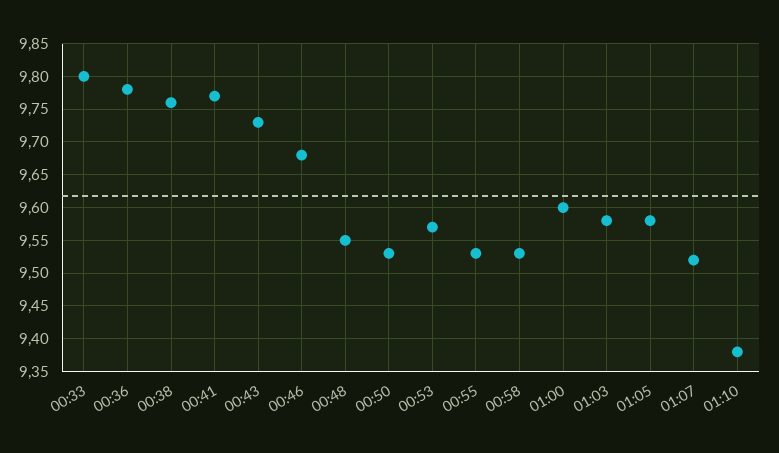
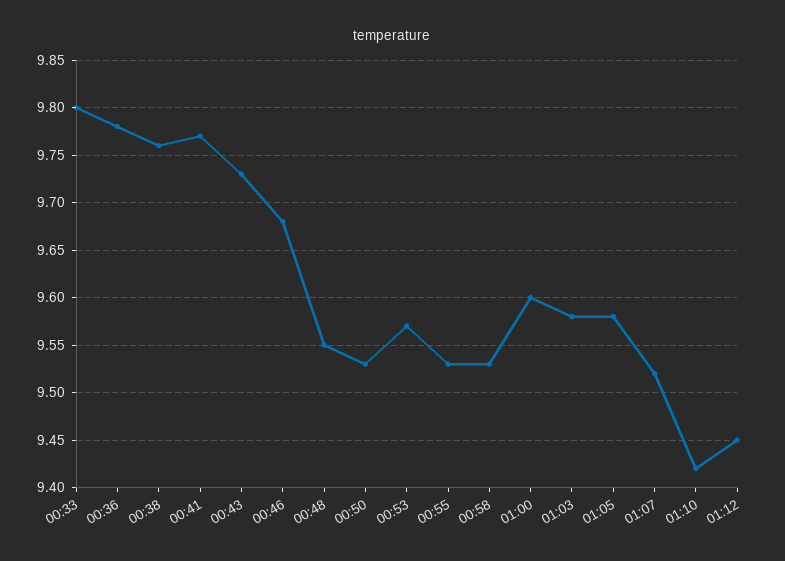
01:10: 9.38 -> 9.42
01:12: none -> 9.45

